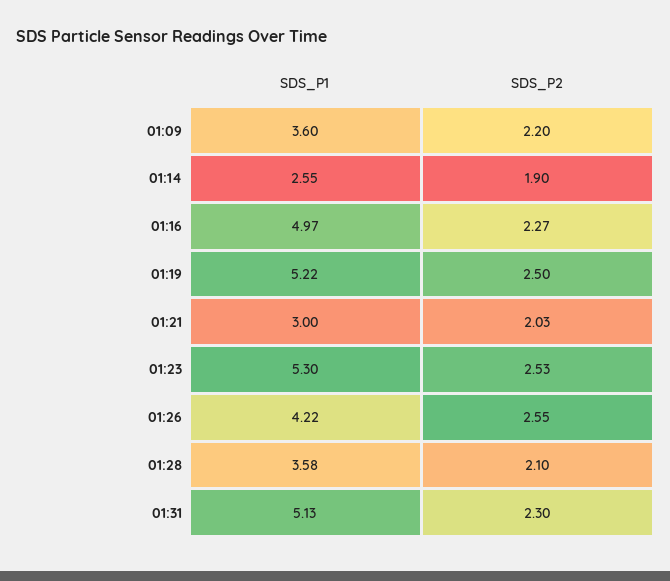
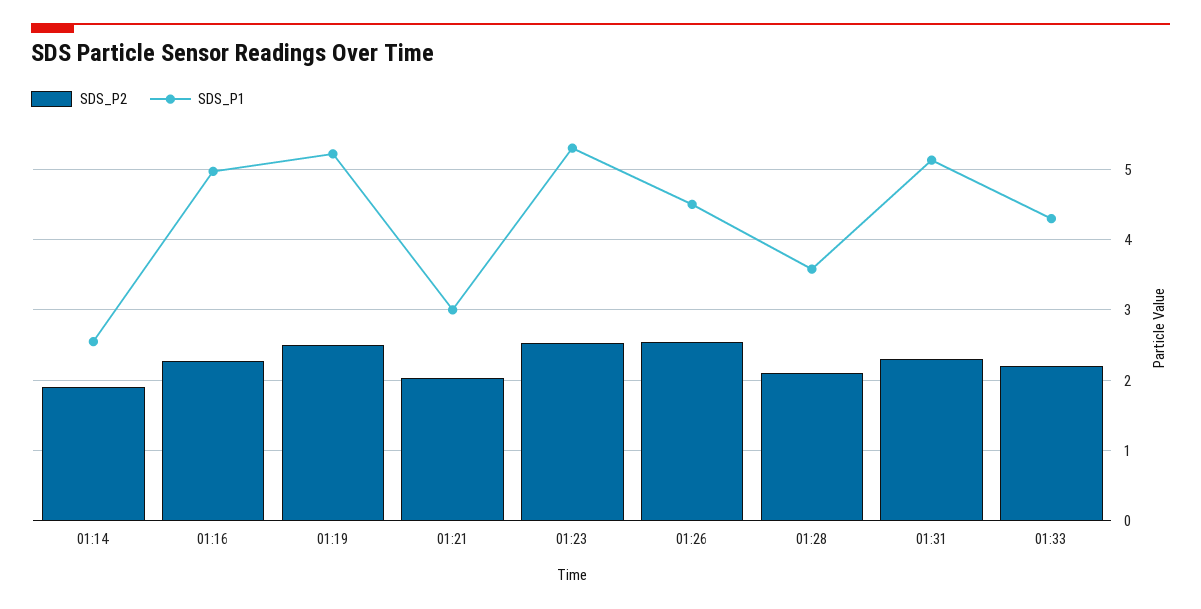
SDS_P1, 01:09: 3.6 -> none
SDS_P2, 01:09: 2.2 -> none
SDS_P1, 01:26: 4.22 -> 4.5
SDS_P2, 01:33: none -> 2.2
SDS_P1, 01:33: none -> 4.3

